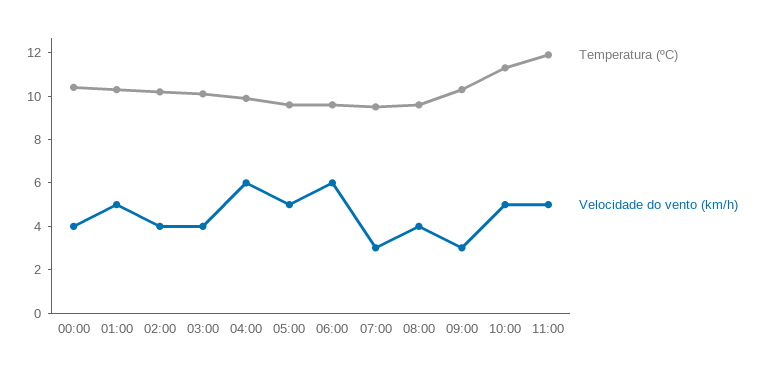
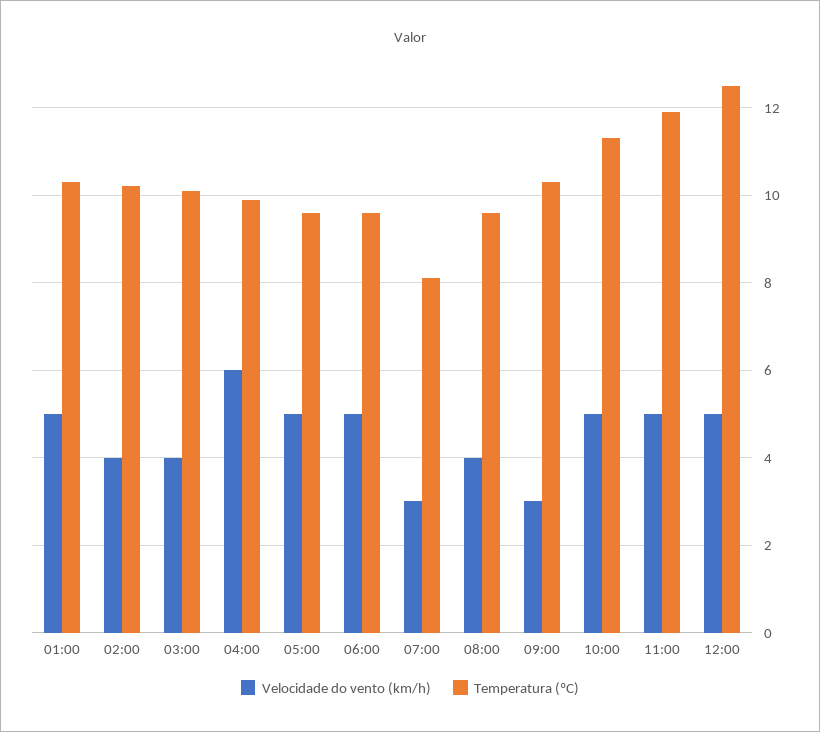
Temperatura (ºC), 00:00: 10.5 -> none
Velocidade do vento (km/h), 00:00: 4 -> none
Velocidade do vento (km/h), 06:00: 6 -> 5
Temperatura (ºC), 07:00: 9.5 -> 8
Velocidade do vento (km/h), 12:00: none -> 5
Temperatura (ºC), 12:00: none -> 12.5

